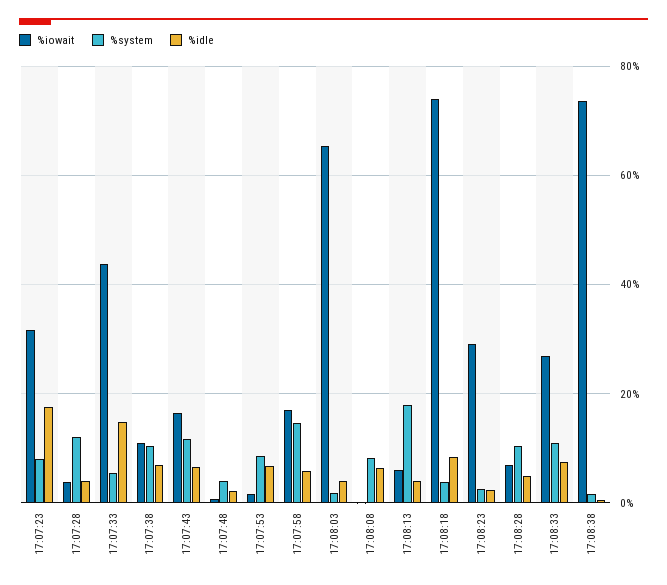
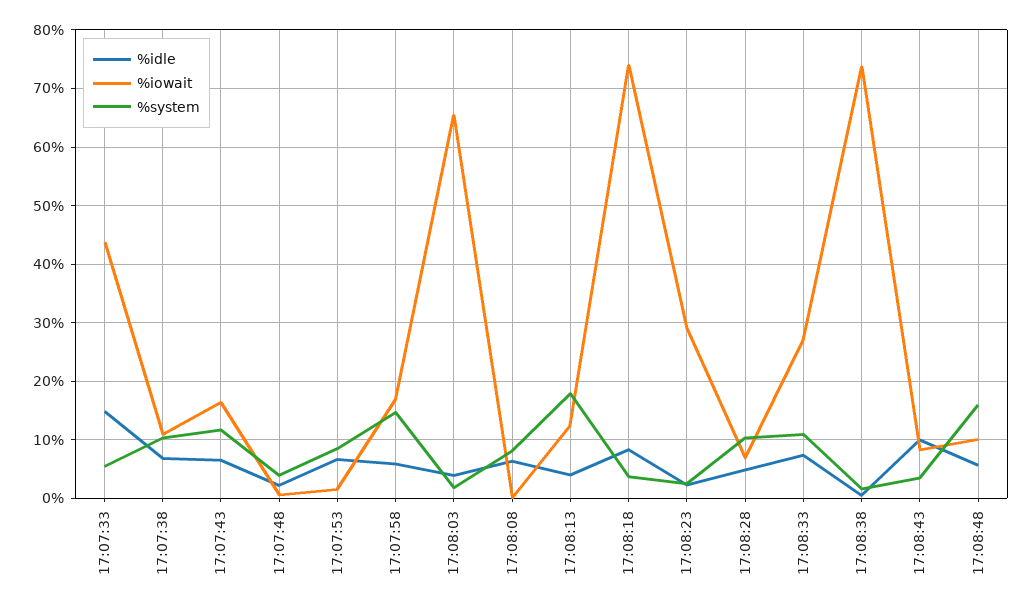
%iowait, 17:07:23: 32 -> none
%system, 17:07:23: 8 -> none
%idle, 17:07:23: 18 -> none
%iowait, 17:07:28: 4 -> none
%system, 17:07:28: 12 -> none
%idle, 17:07:28: 4 -> none
%iowait, 17:08:13: 6 -> 12
%idle, 17:08:43: none -> 10
%iowait, 17:08:43: none -> 8
%system, 17:08:43: none -> 4
%idle, 17:08:48: none -> 6
%iowait, 17:08:48: none -> 10
%system, 17:08:48: none -> 16

